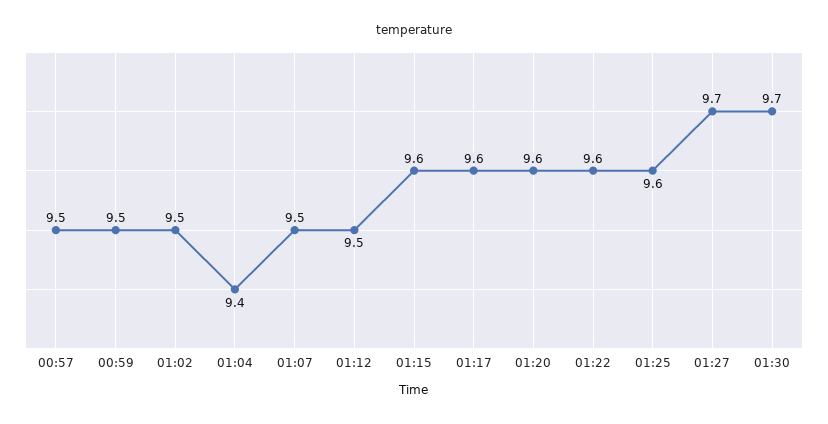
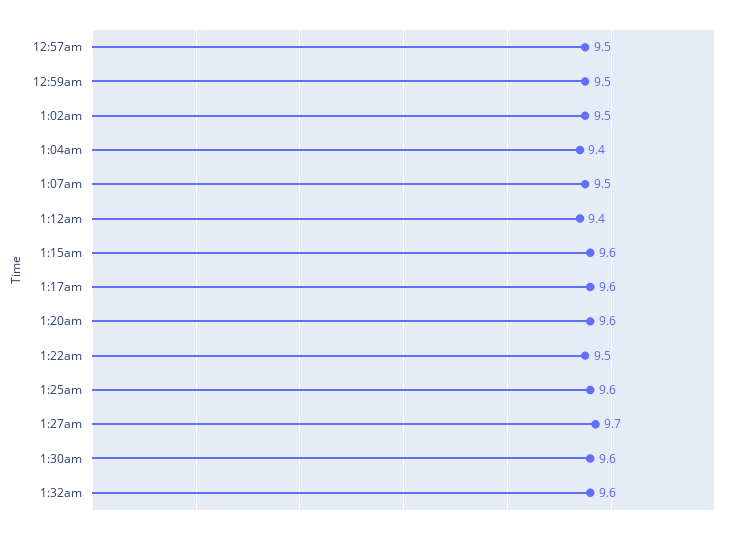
01:12: 9.5 -> 9.4
01:22: 9.6 -> 9.5
01:30: 9.7 -> 9.6
1:32am: none -> 9.6

